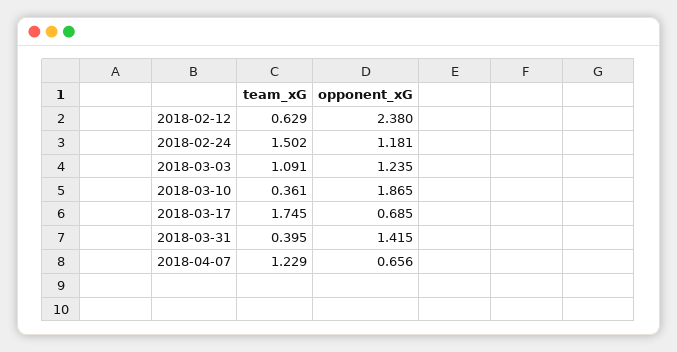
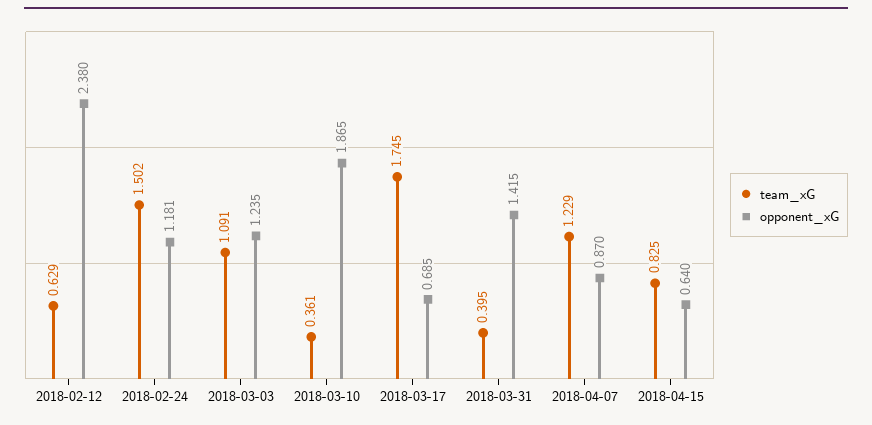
opponent_xG, 2018-04-07: 0.656 -> 0.87
team_xG, 2018-04-15: none -> 0.825
opponent_xG, 2018-04-15: none -> 0.64

